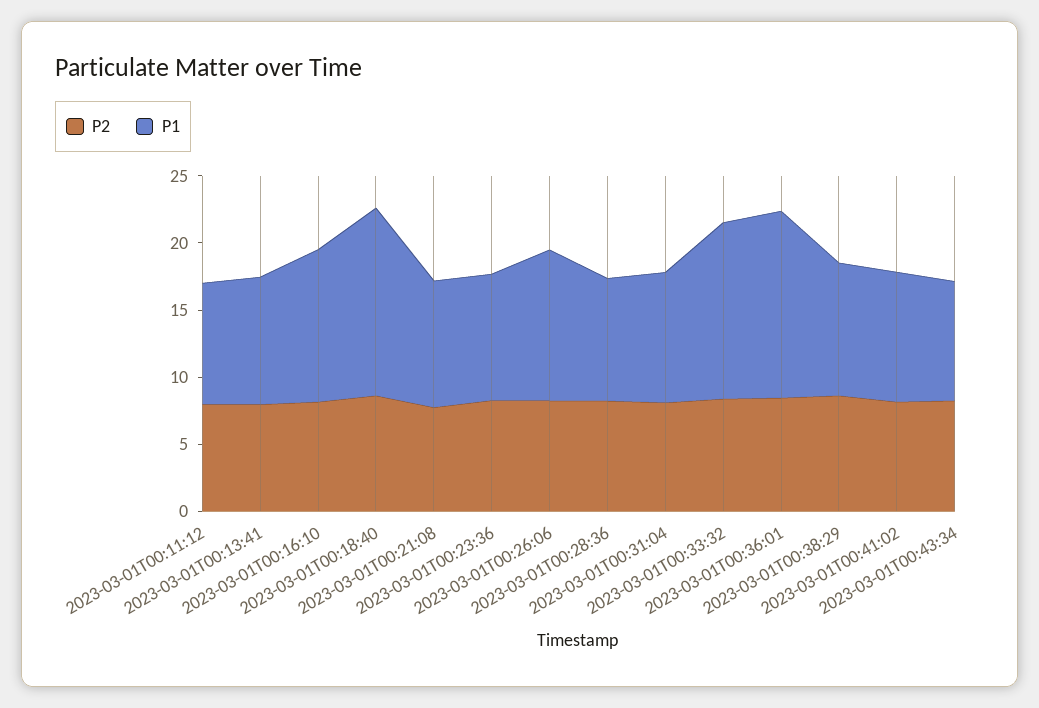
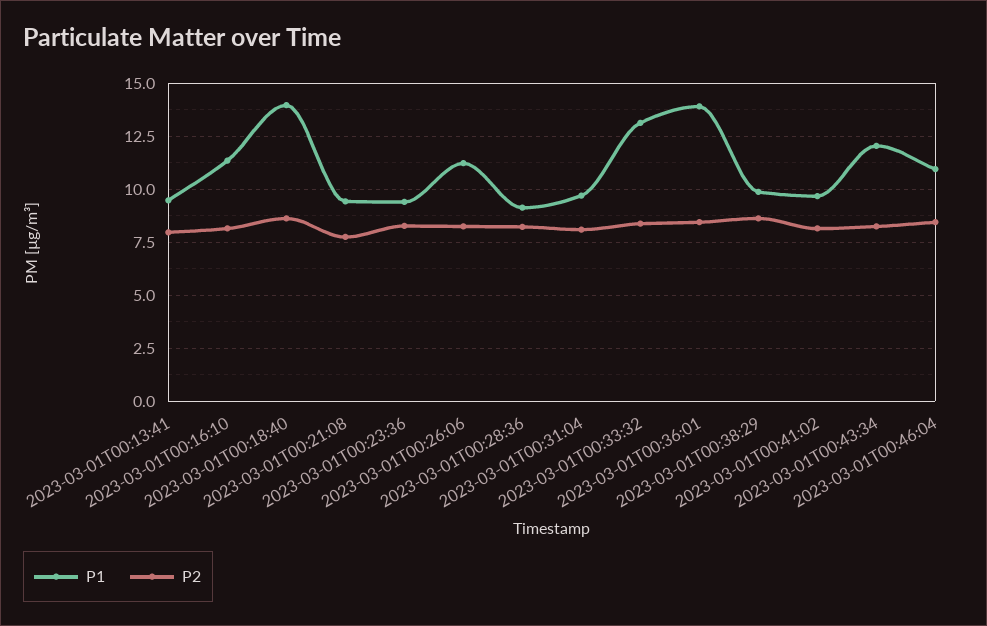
P2, 2023-03-01T00:11:12: 8 -> none
P1, 2023-03-01T00:11:12: 9 -> none
P1, 2023-03-01T00:43:34: 9 -> 12
P1, 2023-03-01T00:46:04: none -> 11
P2, 2023-03-01T00:46:04: none -> 8.5

